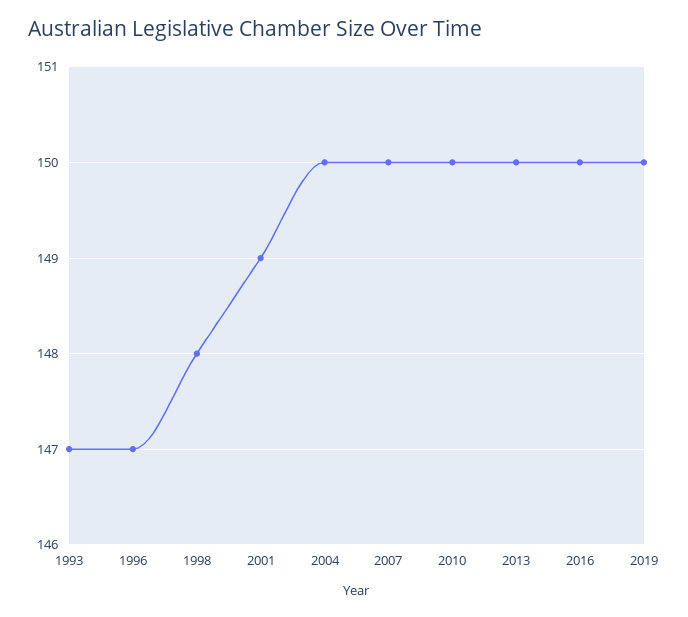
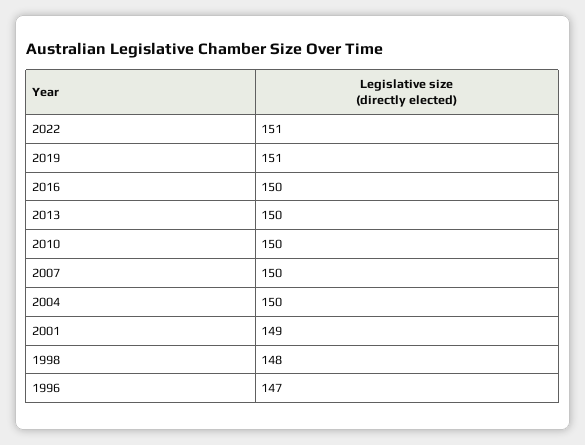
1993: 147 -> none
2019: 150 -> 151
2022: none -> 151

